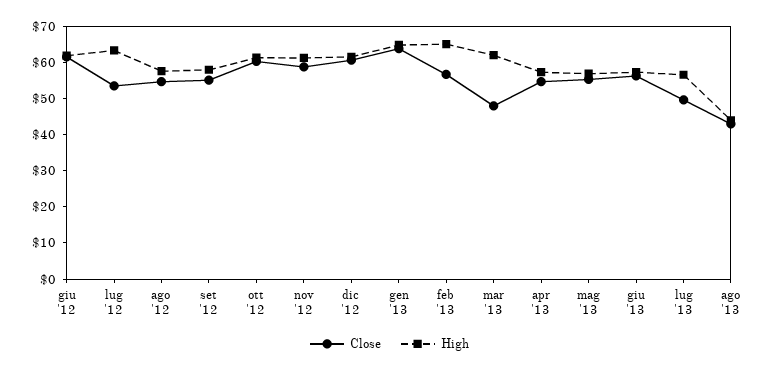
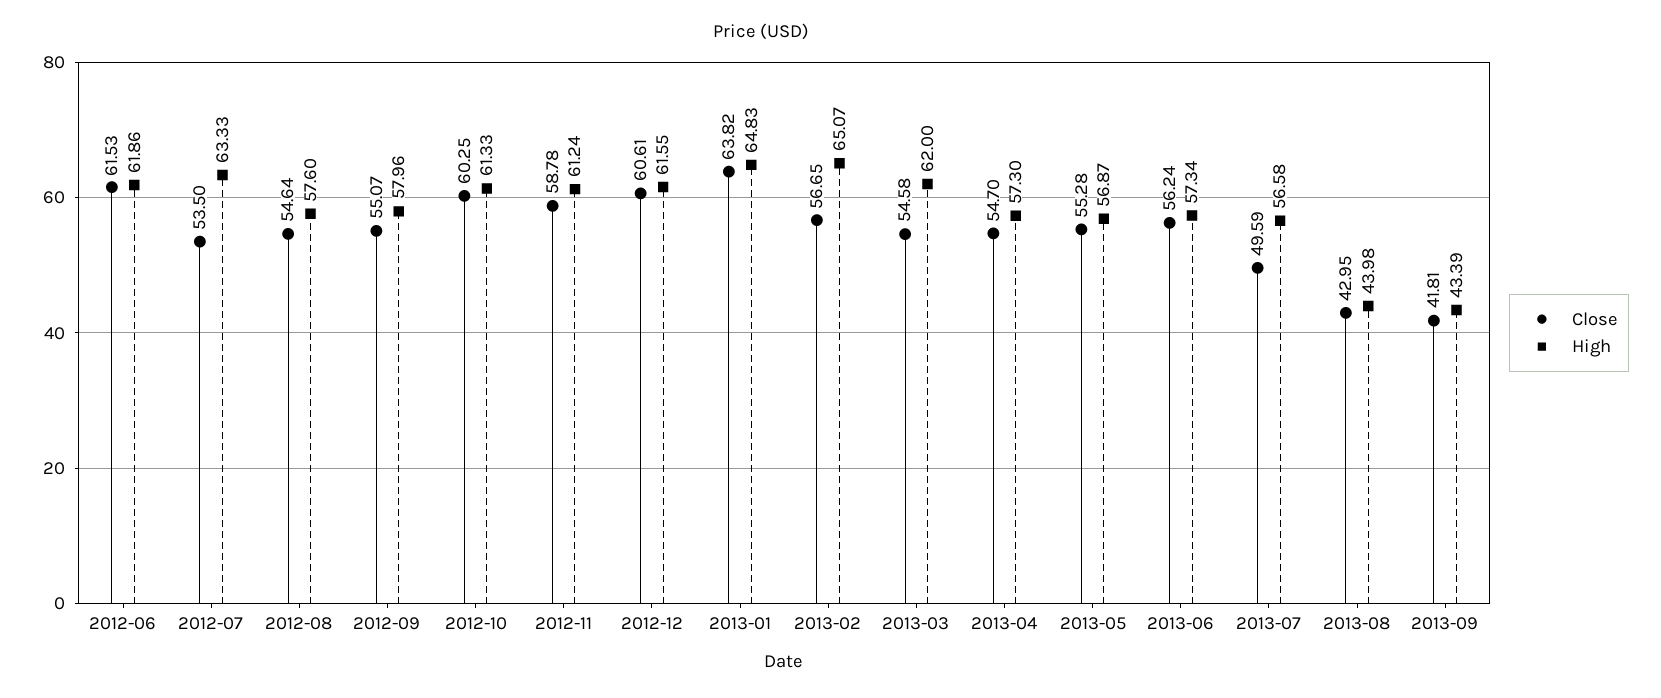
Close, mar '13: 47.5 -> 54.58
Close, 2013-09: none -> 41.81
High, 2013-09: none -> 43.39

